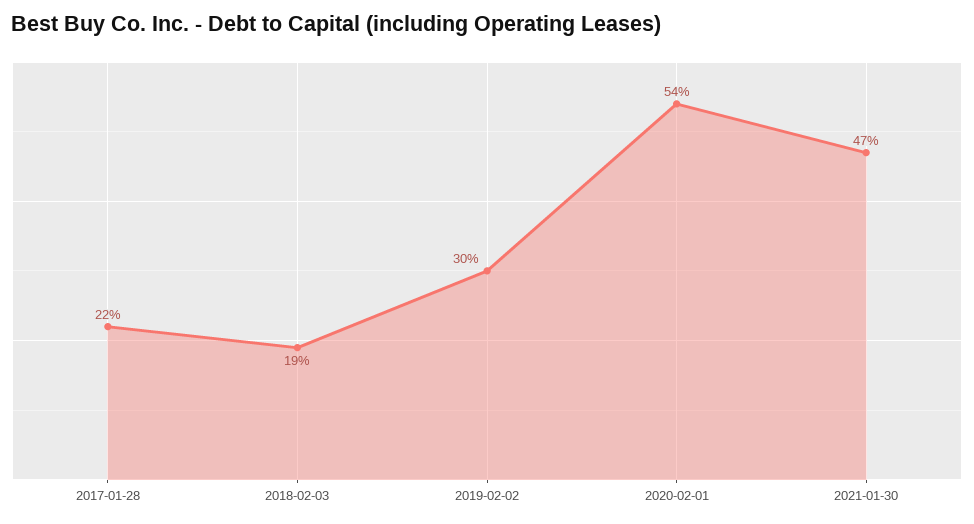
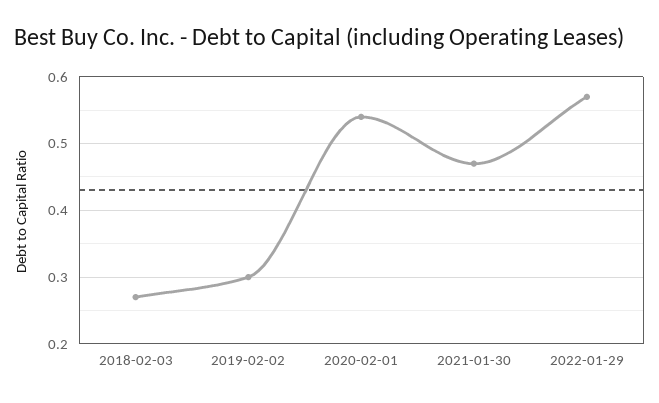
2017-01-28: 0.22 -> none
2018-02-03: 0.19 -> 0.27
2022-01-29: none -> 0.57

